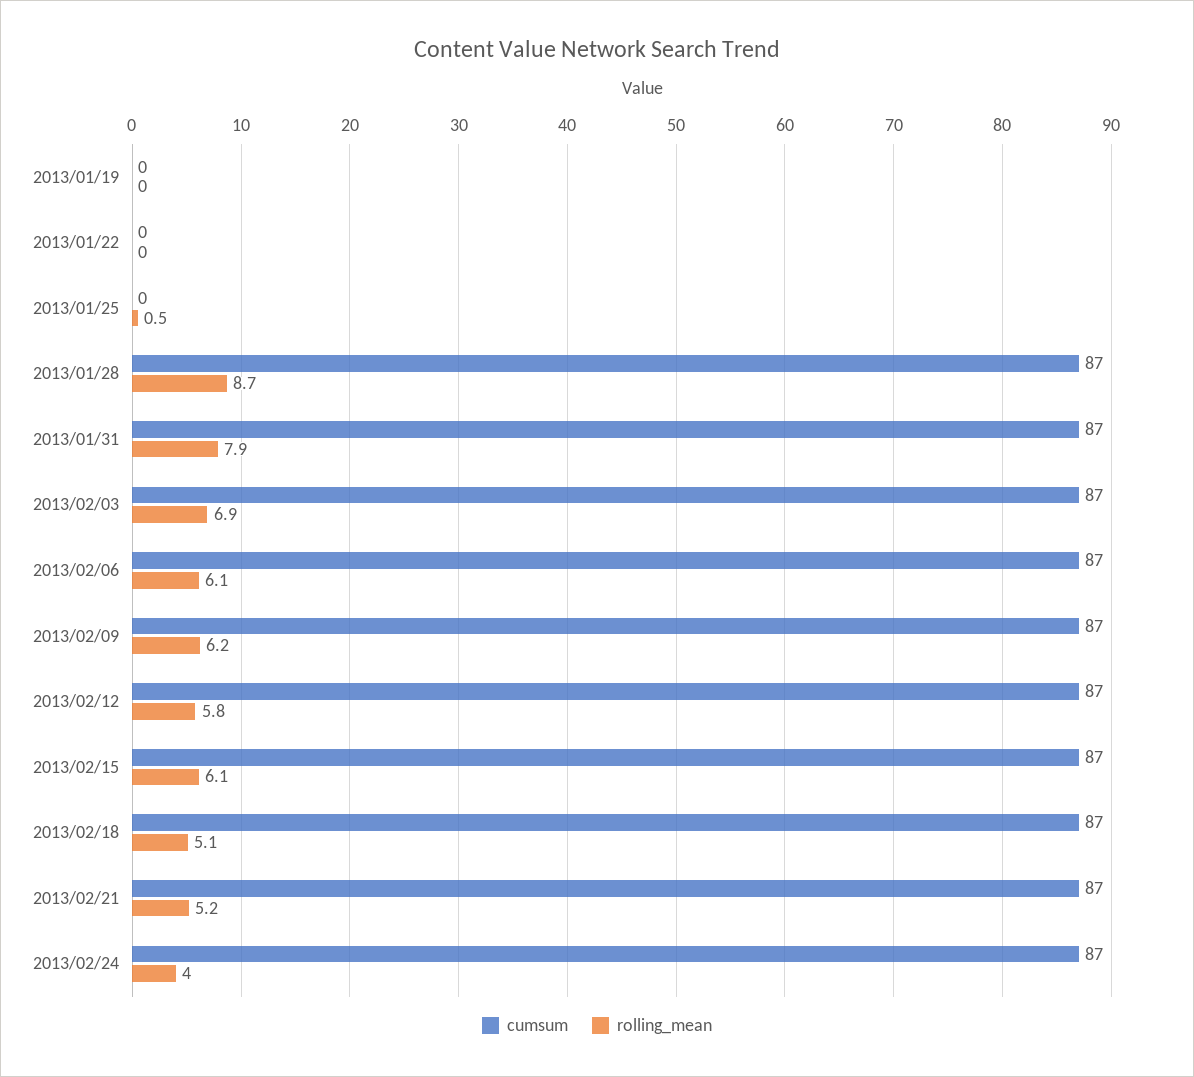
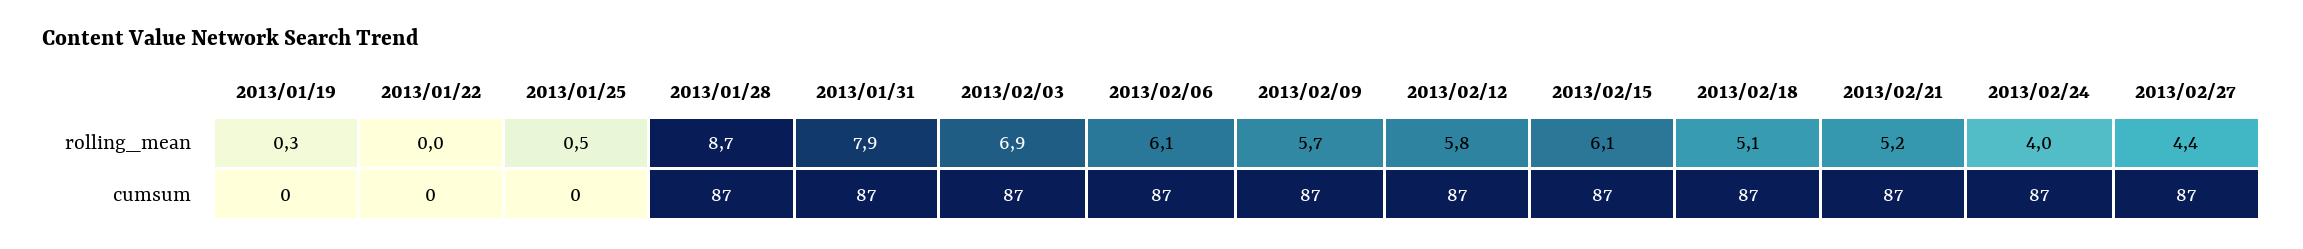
rolling_mean, 2013/01/19: 0 -> 0.3
rolling_mean, 2013/02/09: 6.2 -> 5.7
rolling_mean, 2013/02/27: none -> 4.4
cumsum, 2013/02/27: none -> 87

